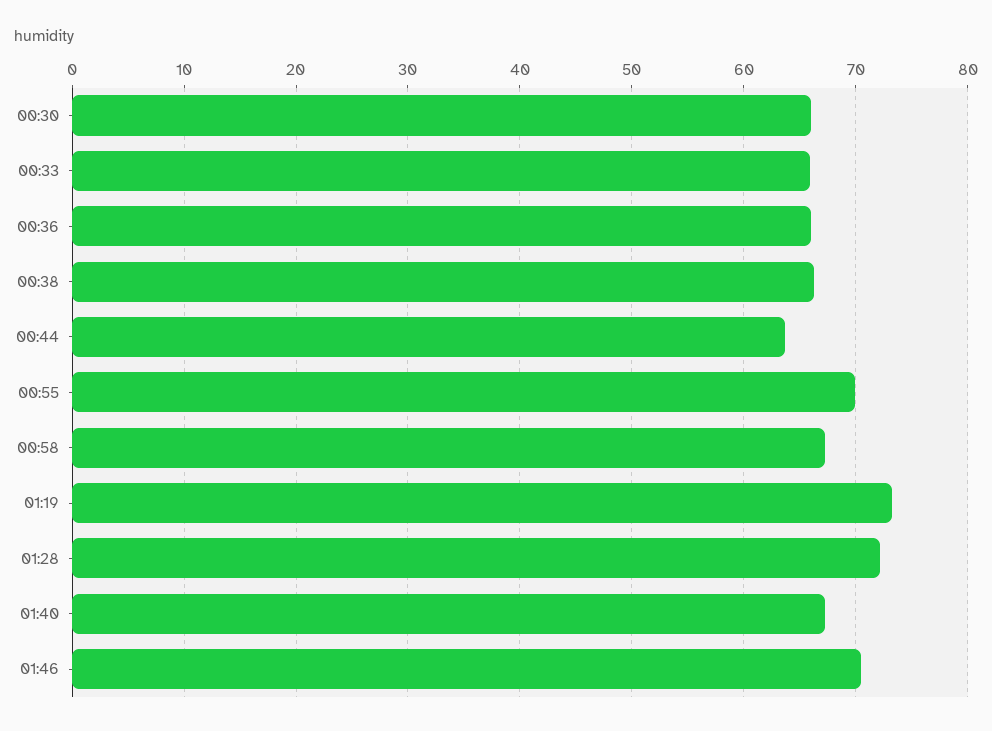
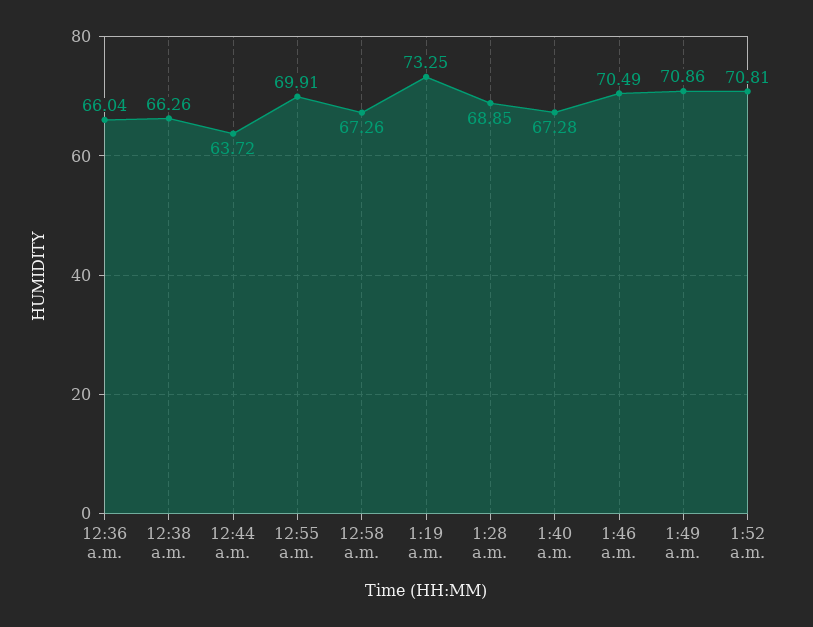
00:30: 66 -> none
00:33: 66 -> none
01:28: 72 -> 68.85
1:49 a.m.: none -> 70.86
1:52 a.m.: none -> 70.81

